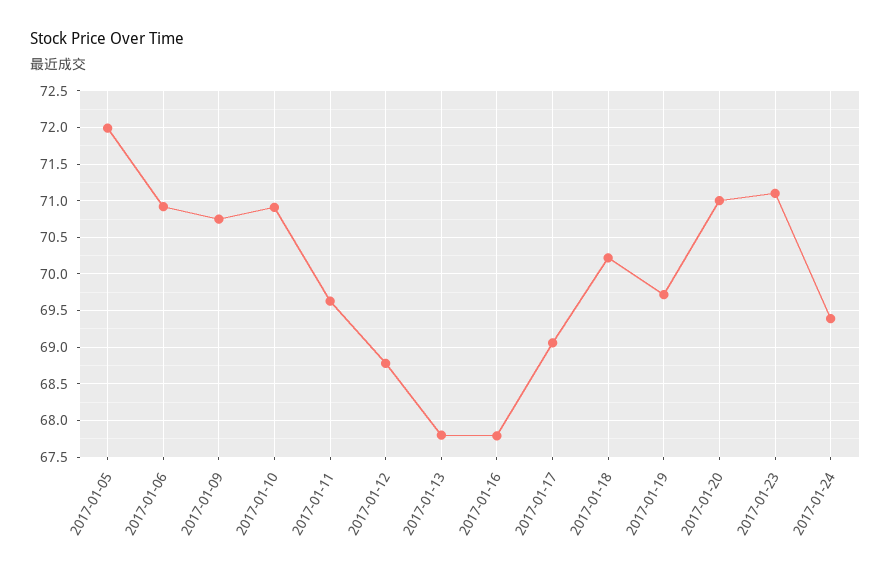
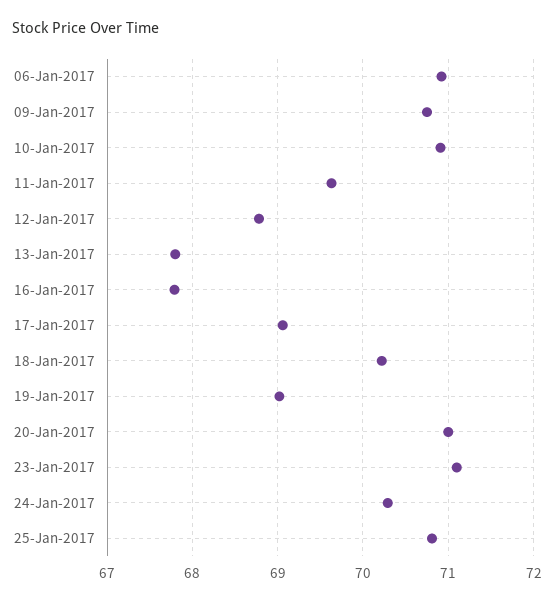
2017-01-05: 72 -> none
2017-01-19: 69.7 -> 69
2017-01-24: 69.4 -> 70.3
25-Jan-2017: none -> 70.8

